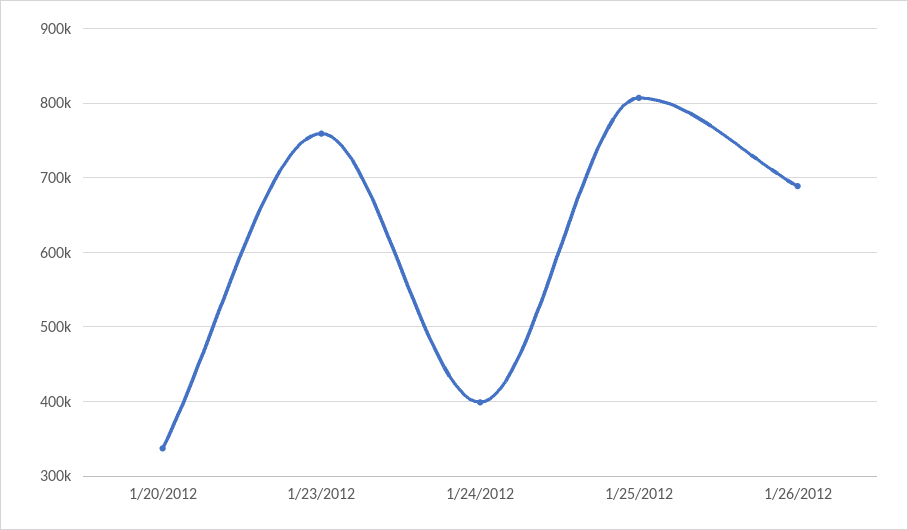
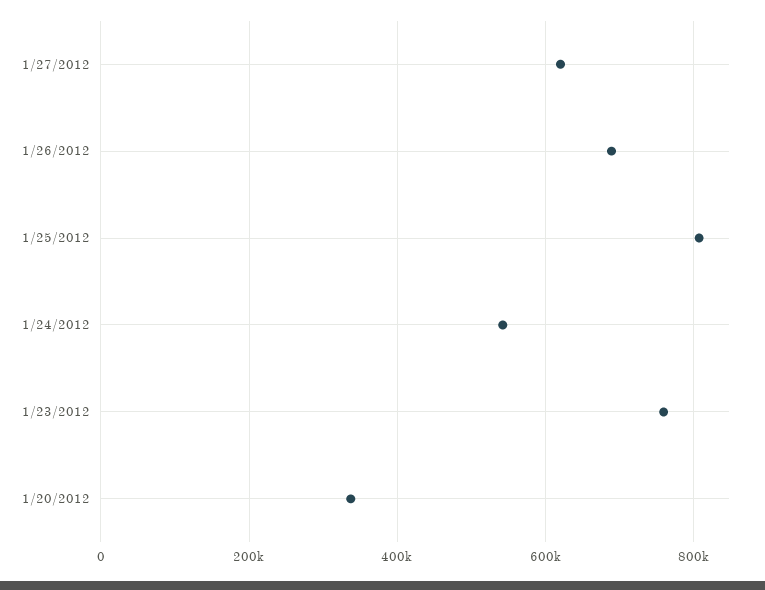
1/24/2012: 400000 -> 540000
1/27/2012: none -> 620000

